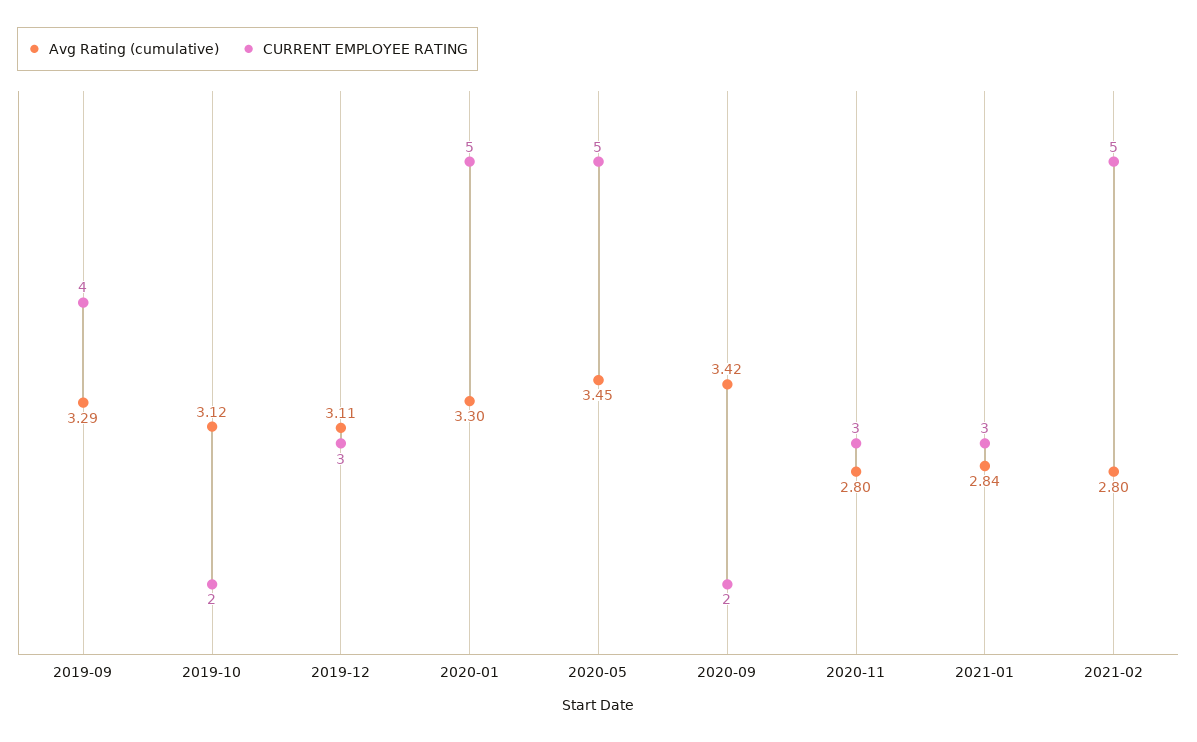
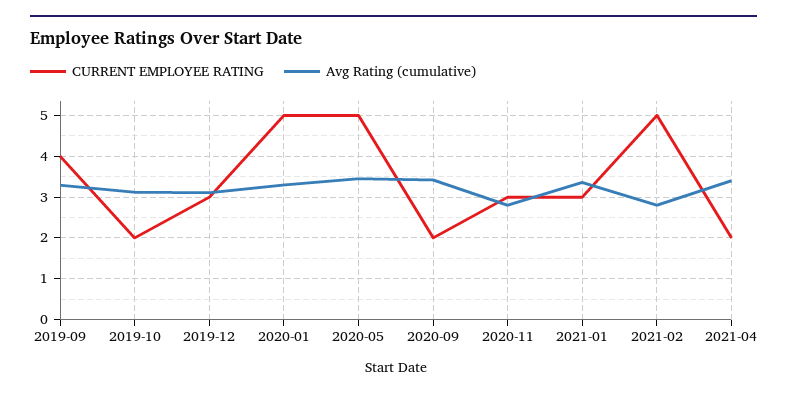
Avg Rating (cumulative), 2021-01: 2.84 -> 3.4
CURRENT EMPLOYEE RATING, 2021-04: none -> 2
Avg Rating (cumulative), 2021-04: none -> 3.4

